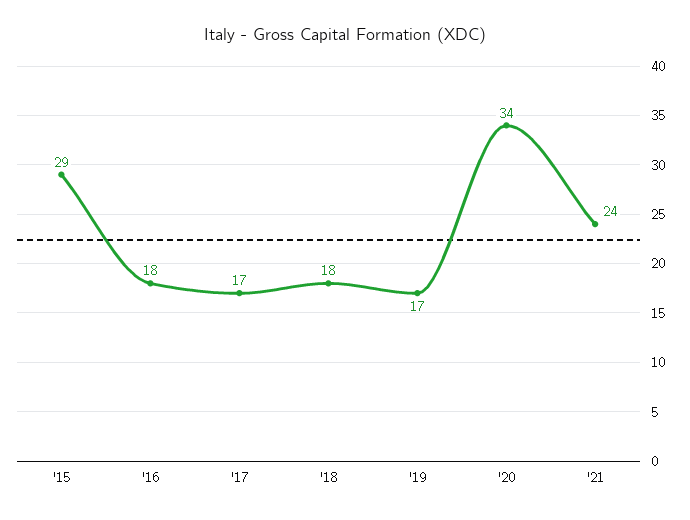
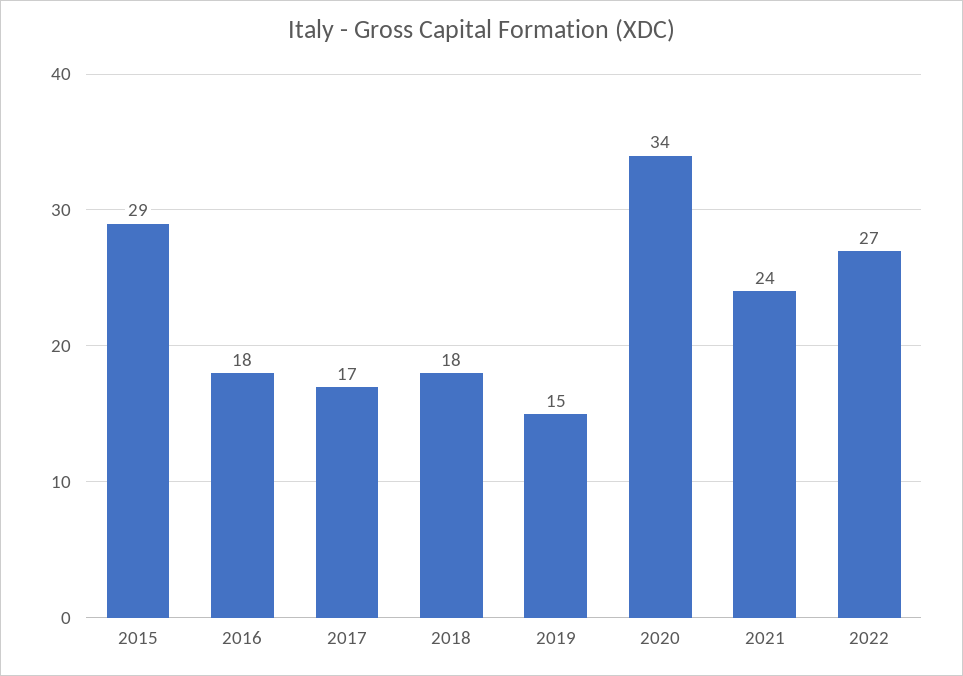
'19: 17 -> 15
2022: none -> 27

